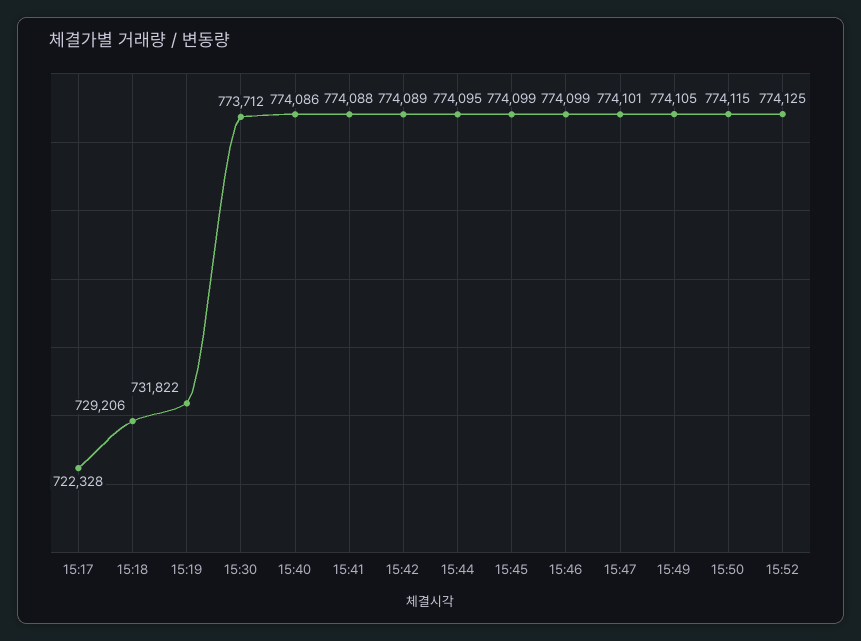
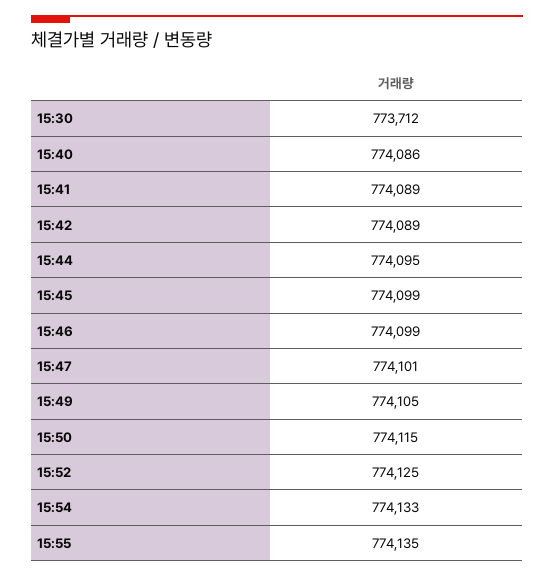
15:17: 722328 -> none
15:18: 729206 -> none
15:19: 731822 -> none
15:41: 774088 -> 774089
15:54: none -> 774133
15:55: none -> 774135

